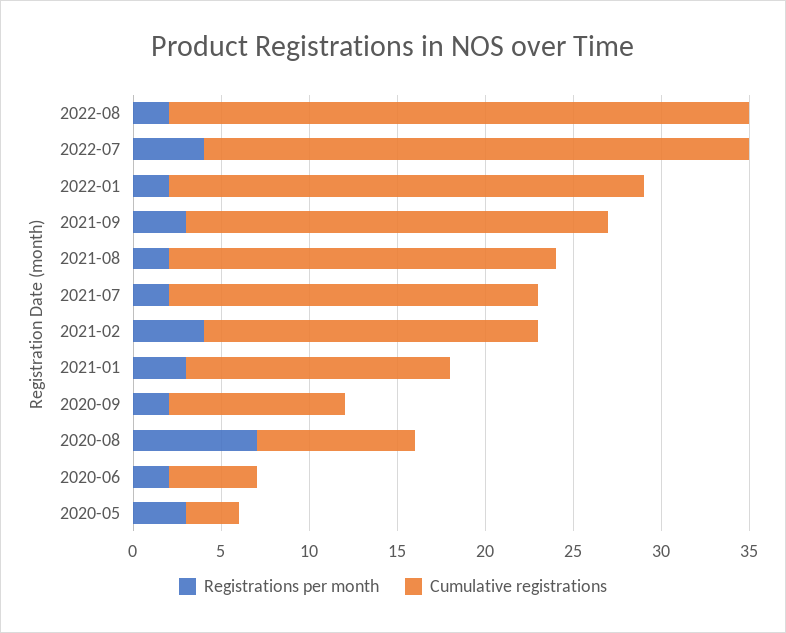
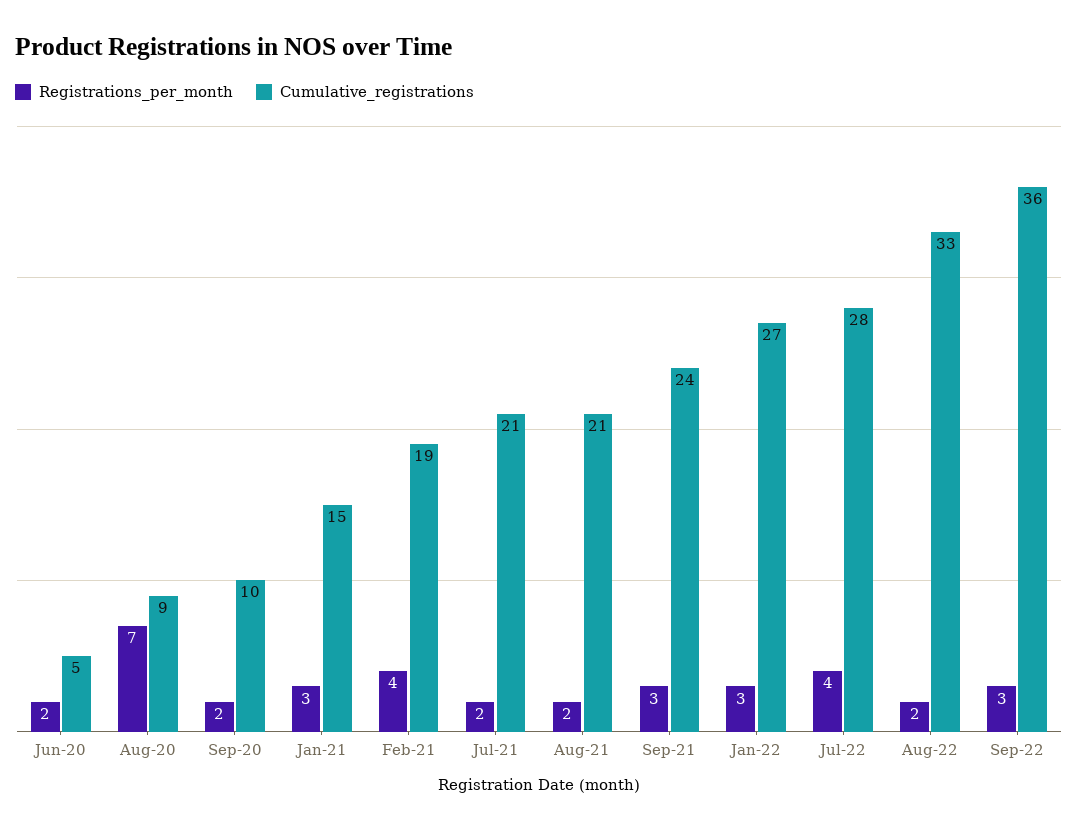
Cumulative registrations, 2022-07: 31 -> 28
Registrations per month, 2022-01: 2 -> 3
Cumulative registrations, 2021-08: 22 -> 21
Registrations per month, 2020-05: 3 -> none
Cumulative registrations, 2020-05: 3 -> none
Registrations per month, Sep-22: none -> 3
Cumulative registrations, Sep-22: none -> 36

